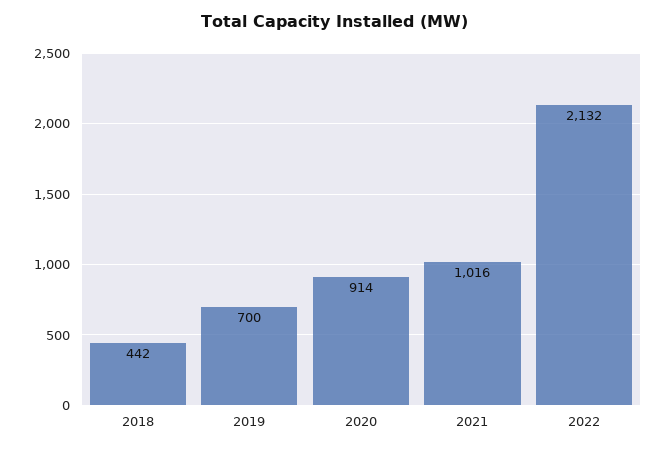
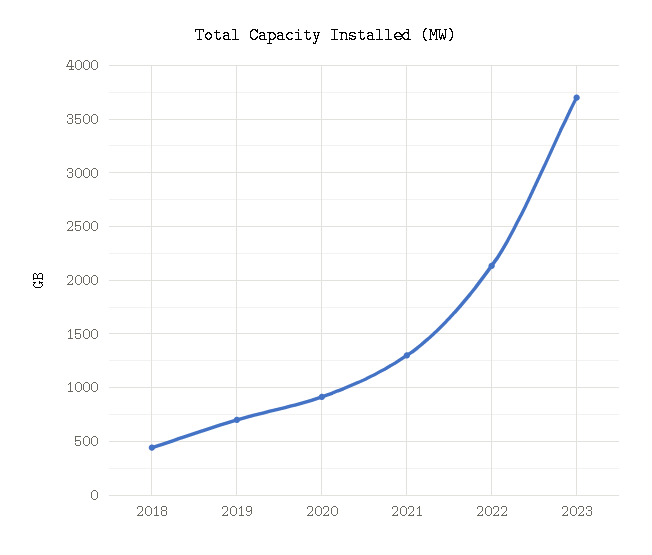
2021: 1016 -> 1300
2023: none -> 3700

